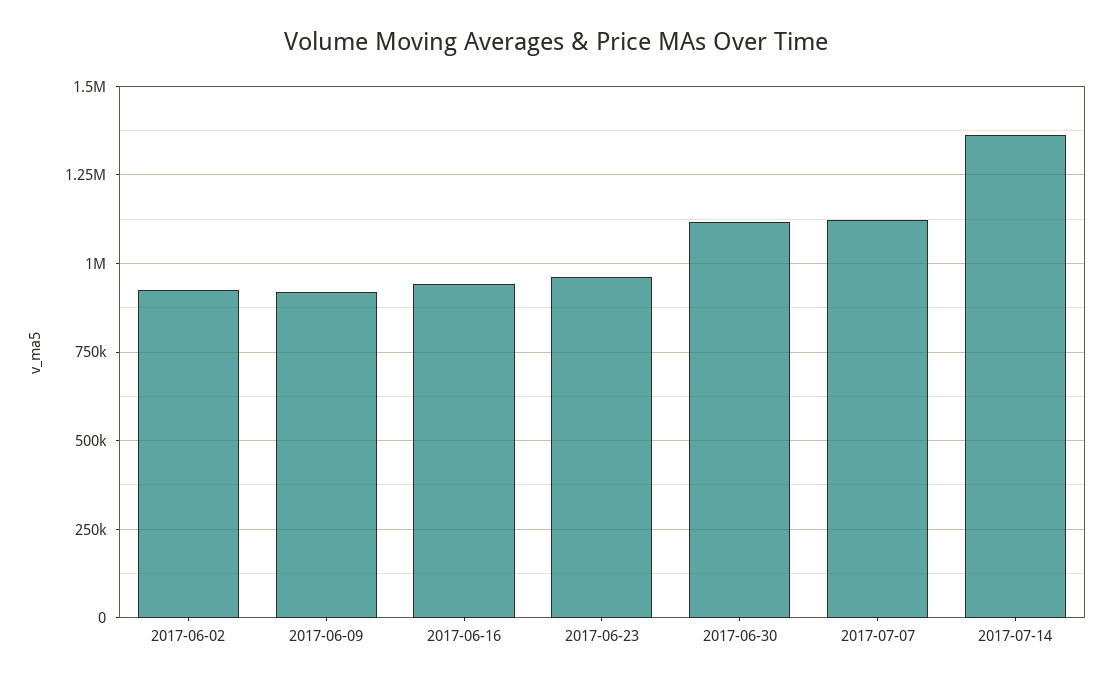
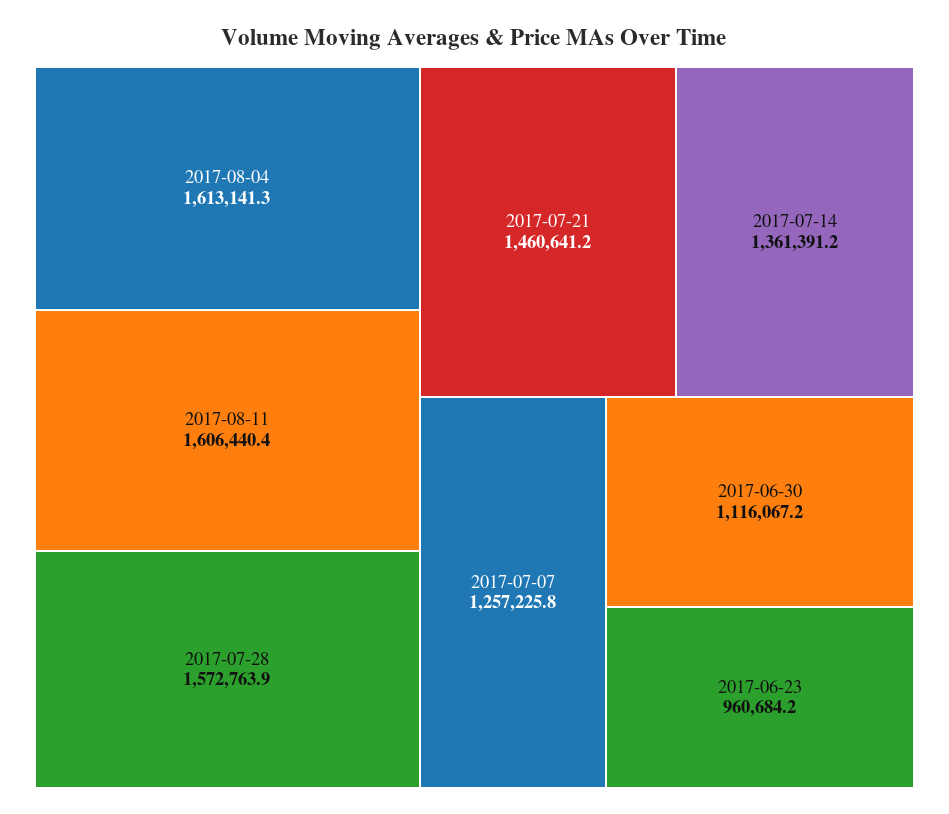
2017-06-02: 925000 -> none
2017-06-09: 925000 -> none
2017-06-16: 950000 -> none
2017-07-07: 1125000 -> 1257225.8
2017-08-04: none -> 1613141.3
2017-08-11: none -> 1606440.4
2017-07-28: none -> 1572763.9
2017-07-21: none -> 1460641.2

